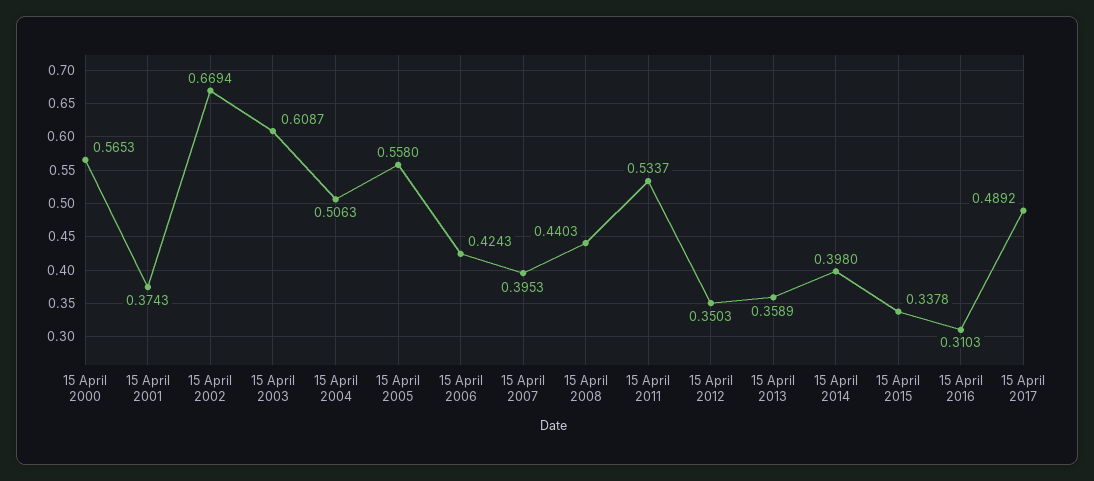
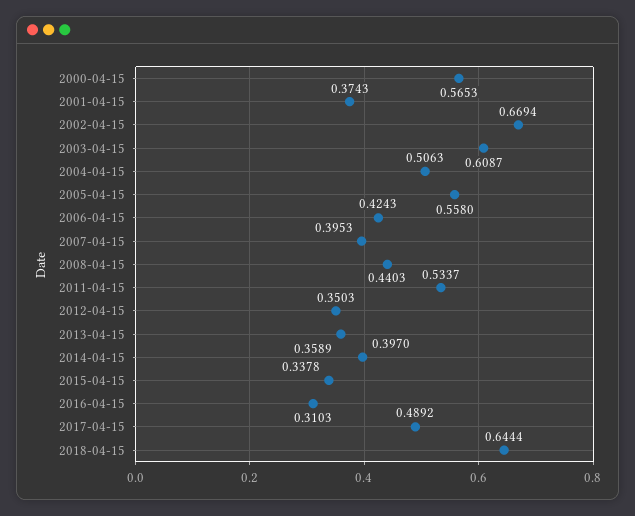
15 April 2014: 0.398 -> 0.397
2018-04-15: none -> 0.6444

